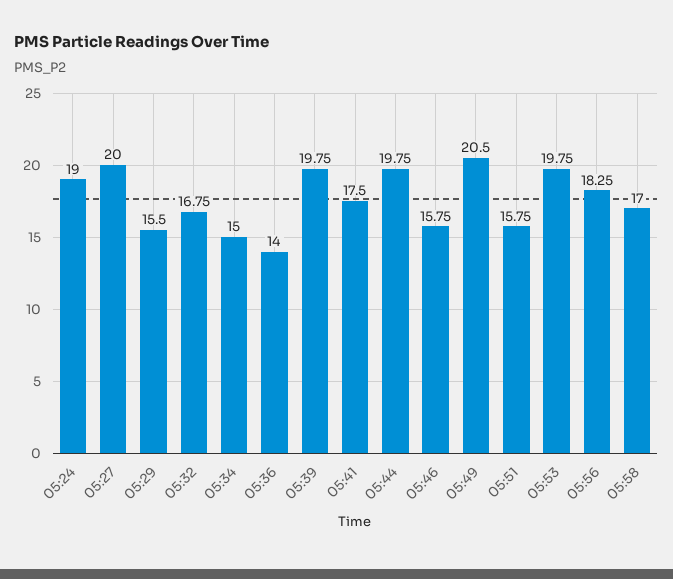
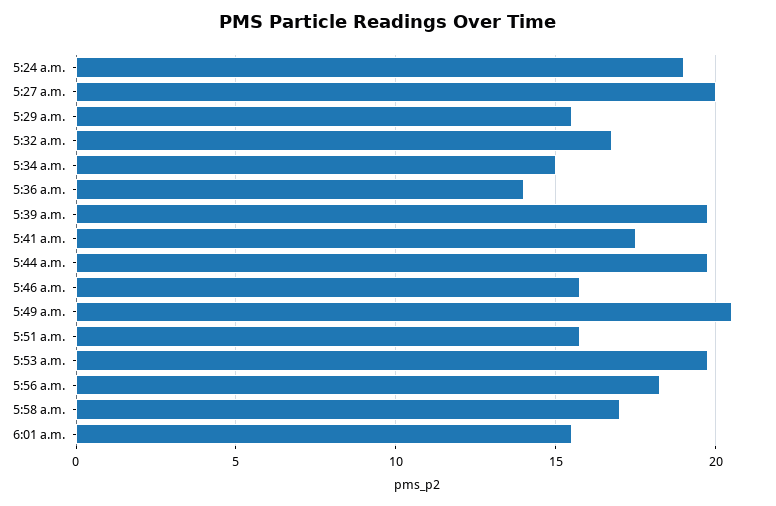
6:01 a.m.: none -> 15.5

